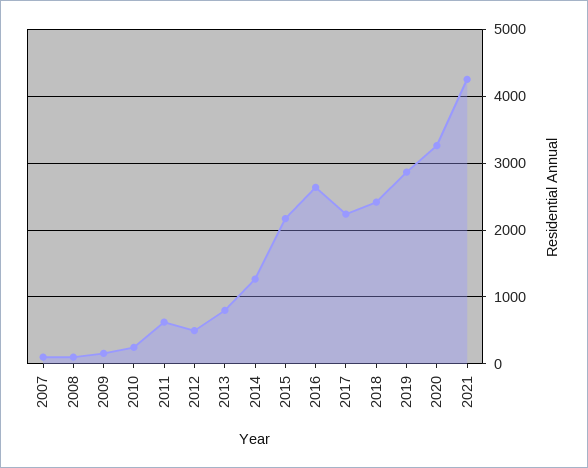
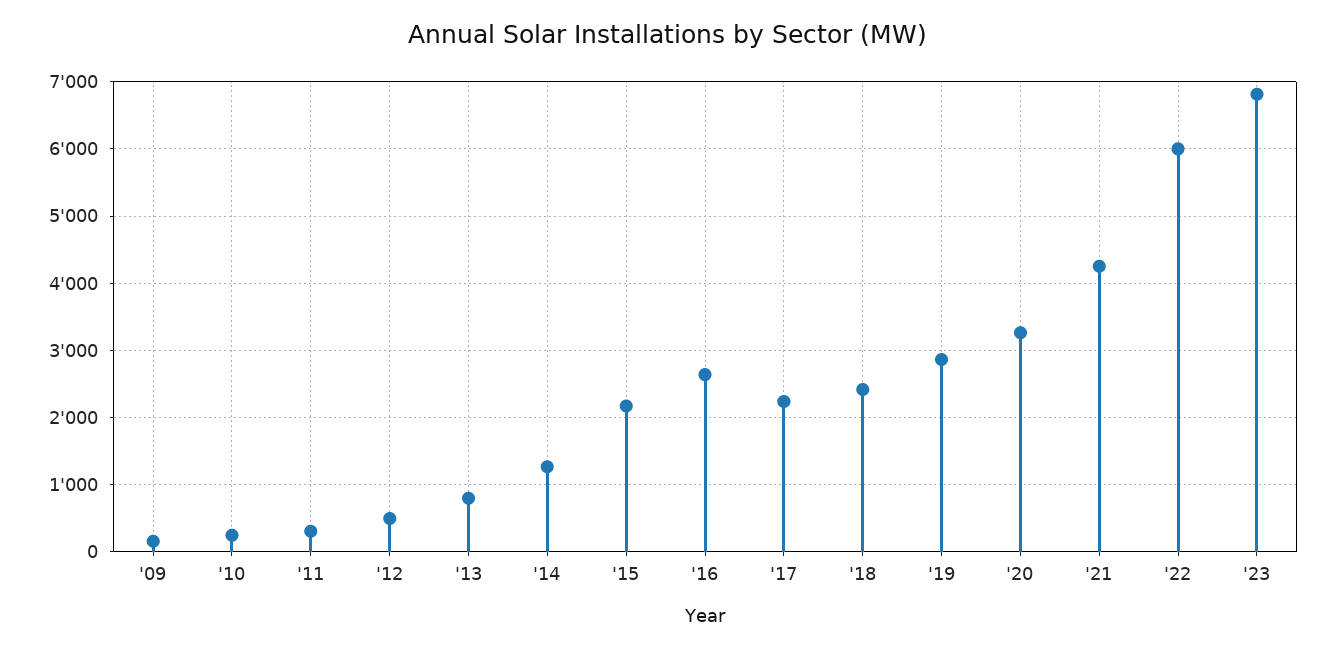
2007: 100 -> none
2008: 100 -> none
2011: 600 -> 300
'22: none -> 6000
'23: none -> 6800

